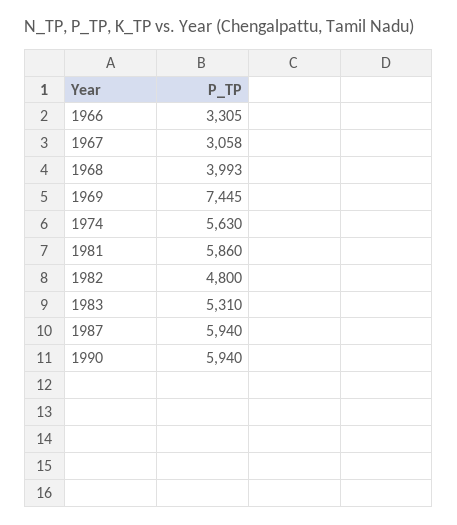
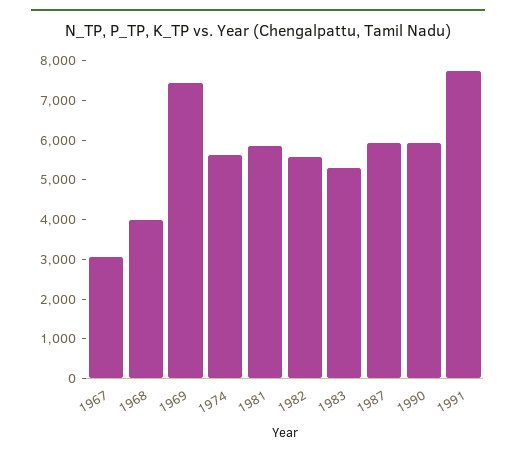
1966: 3305 -> none
1982: 4800 -> 5500
1991: none -> 7750

